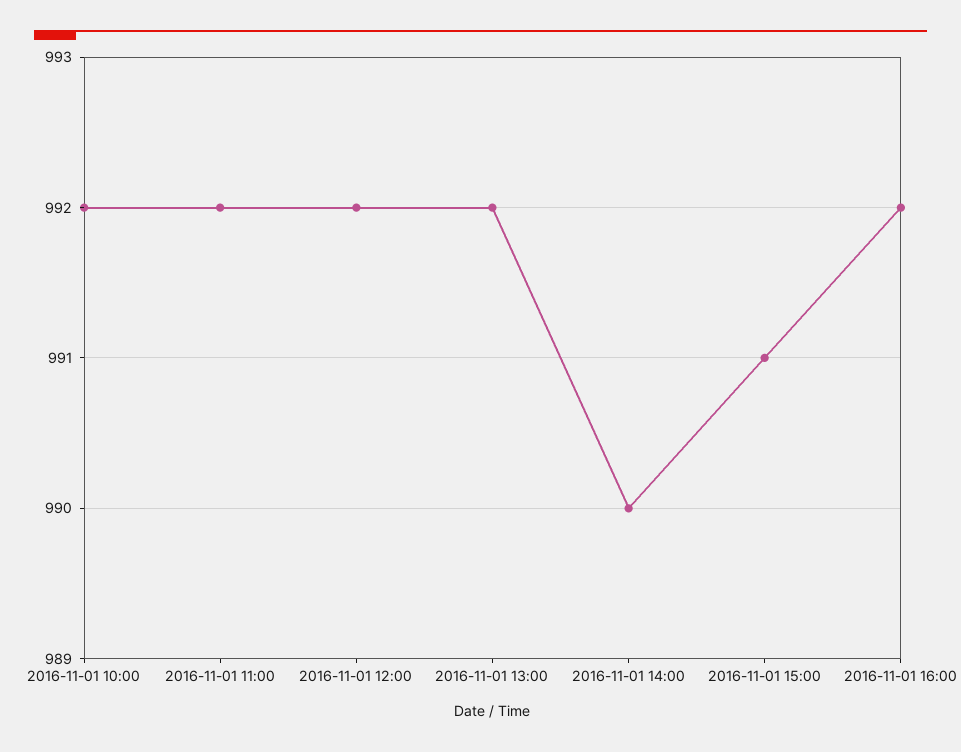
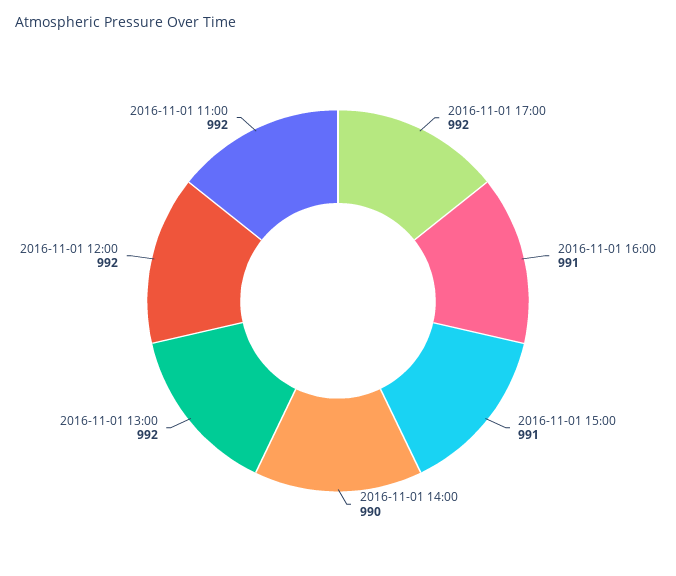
2016-11-01 10:00: 992 -> none
2016-11-01 16:00: 992 -> 991
2016-11-01 17:00: none -> 992

